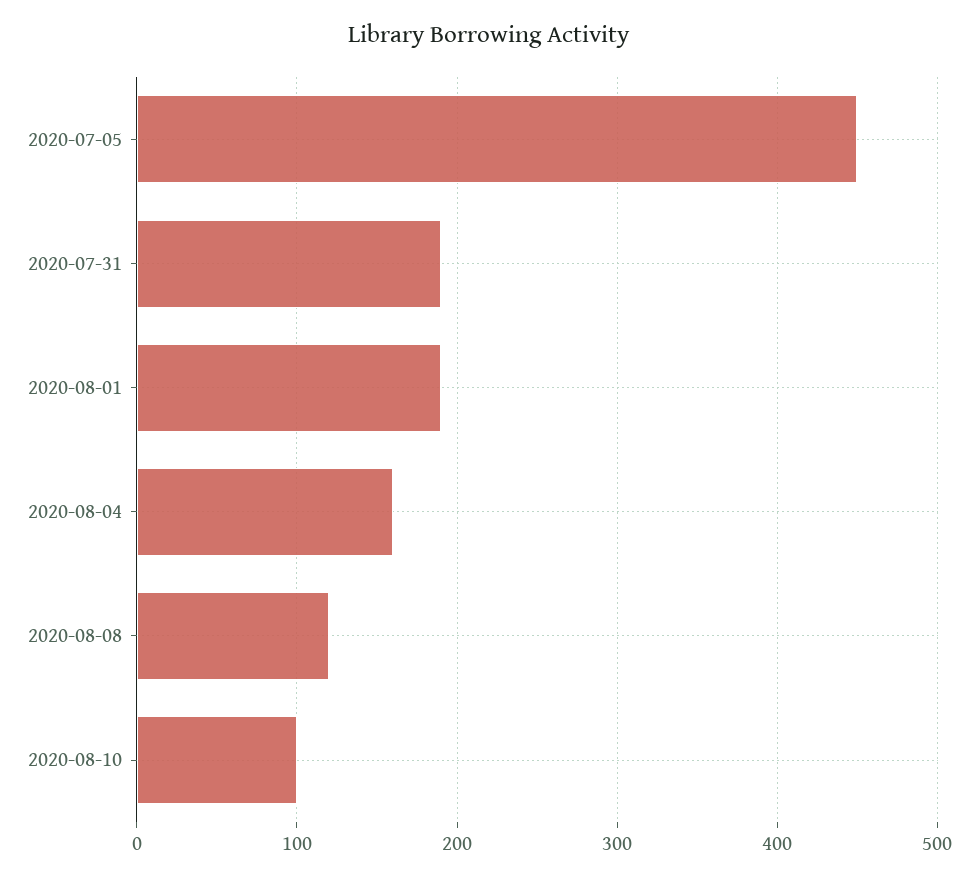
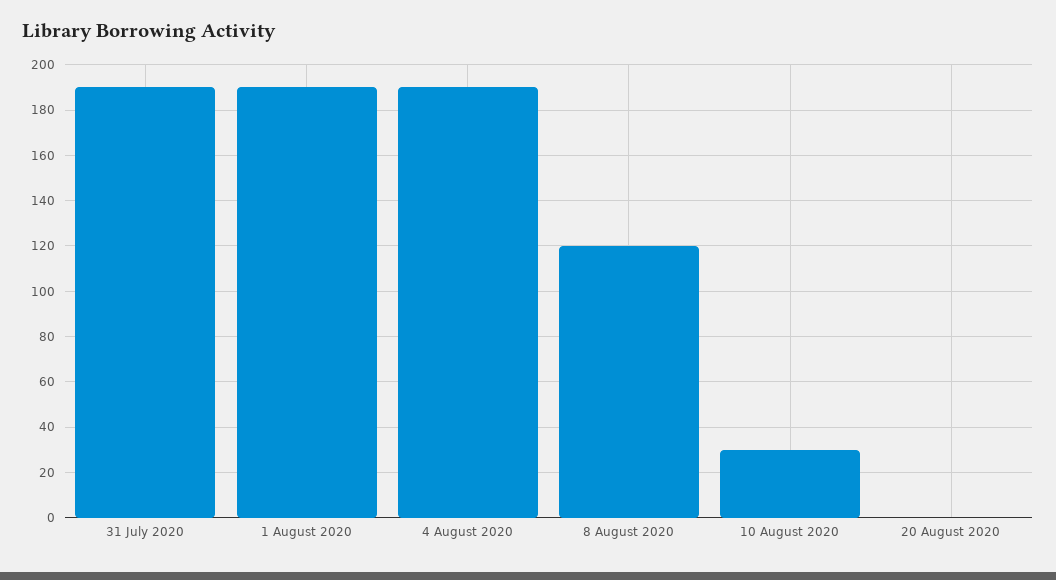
2020-07-05: 450 -> none
2020-08-04: 160 -> 190
2020-08-10: 100 -> 30
20 August 2020: none -> 0

